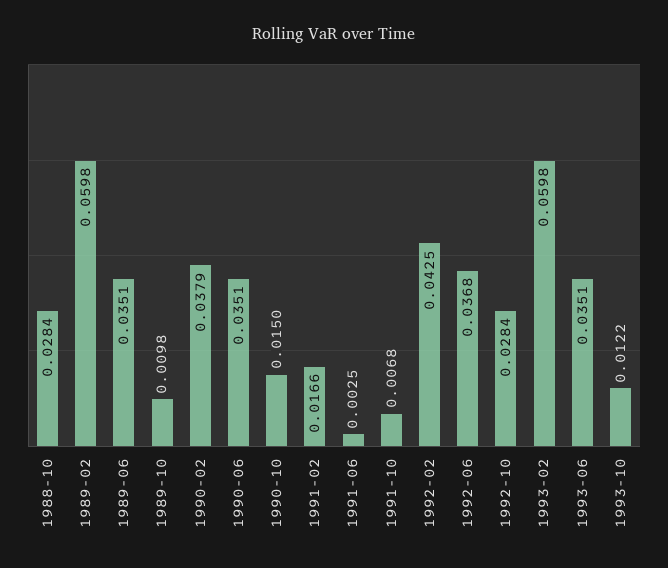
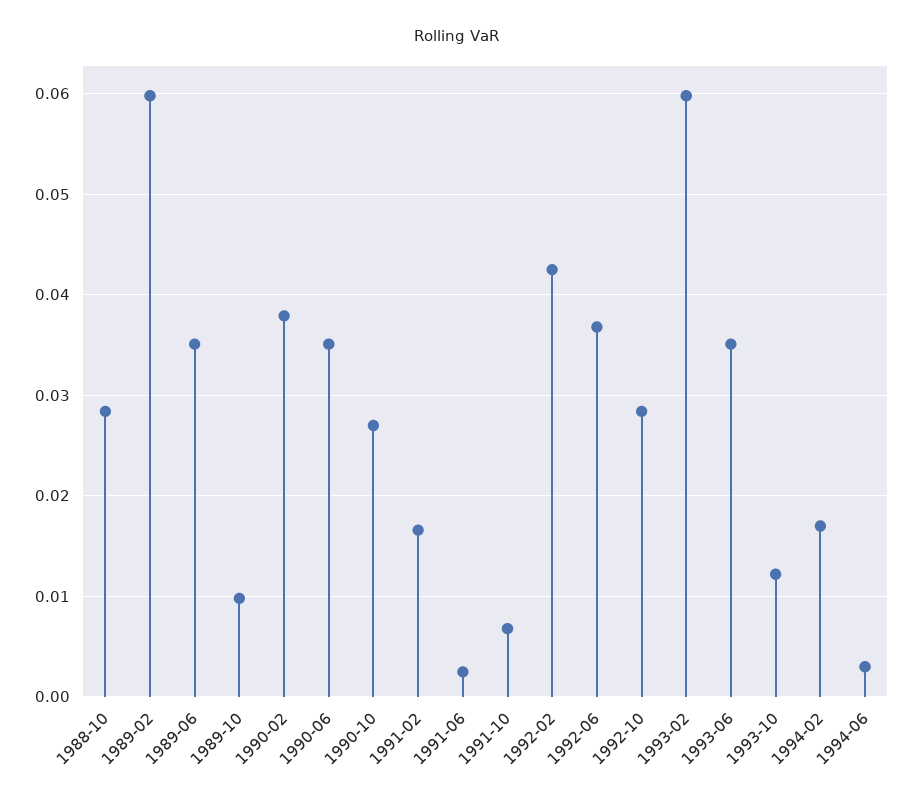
1990-10: 0.015 -> 0.027
1994-02: none -> 0.017
1994-06: none -> 0.003

